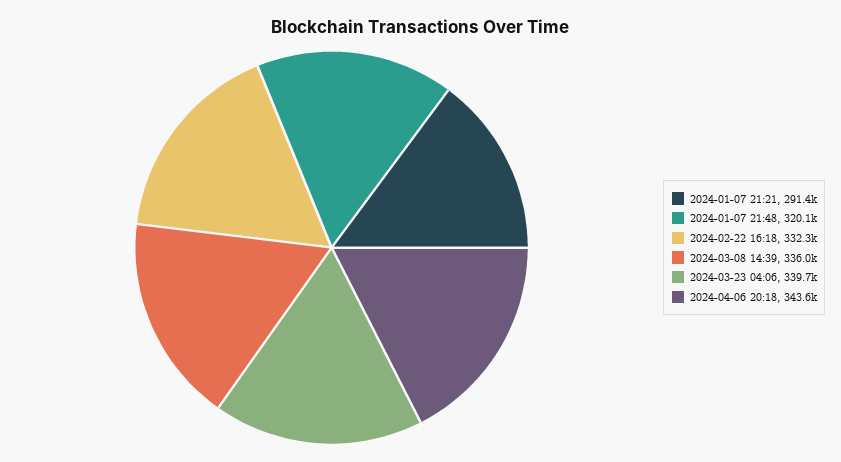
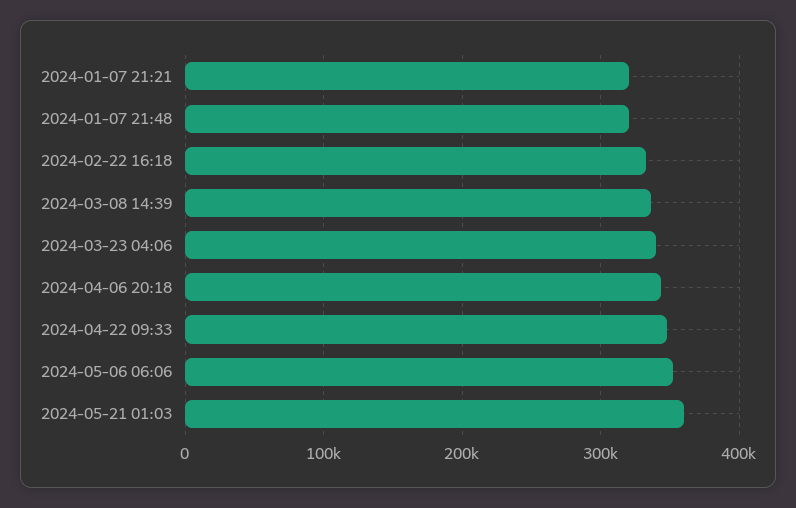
2024-01-07 21:21: 291400 -> 320000
2024-04-22 09:33: none -> 350000
2024-05-06 06:06: none -> 350000
2024-05-21 01:03: none -> 360000

